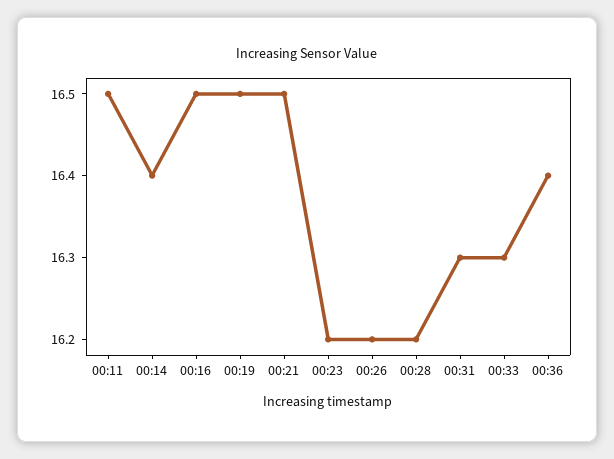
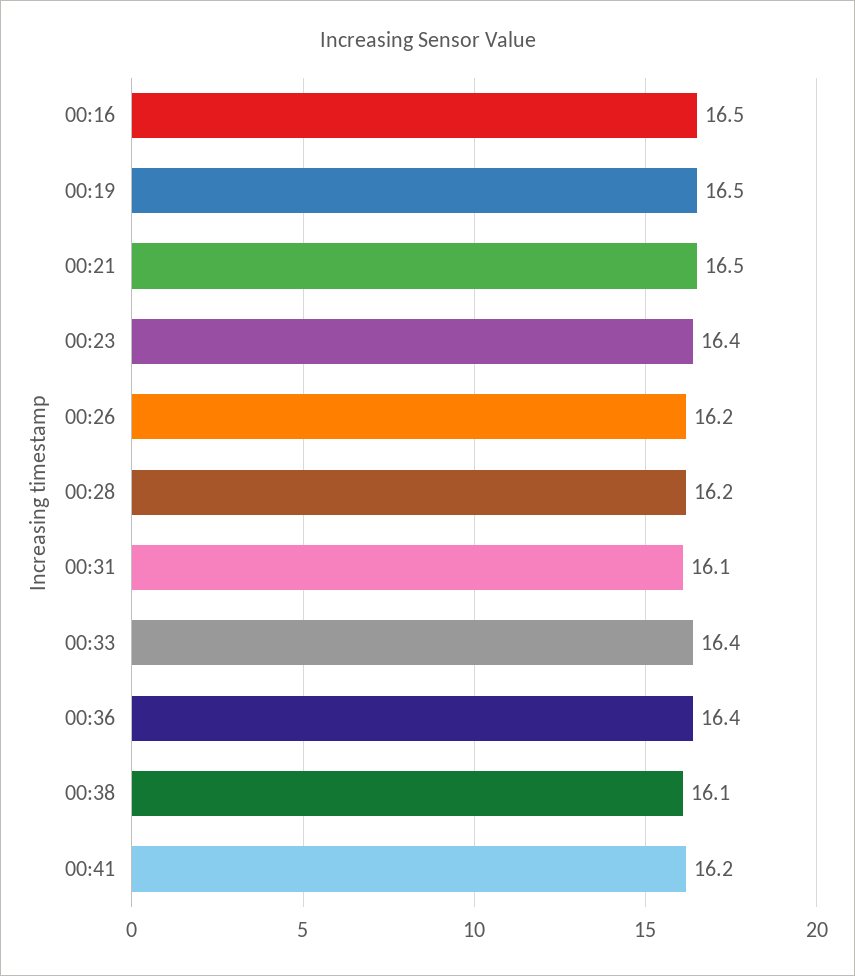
00:11: 16.5 -> none
00:14: 16.4 -> none
00:23: 16.2 -> 16.4
00:31: 16.3 -> 16.1
00:33: 16.3 -> 16.4
00:38: none -> 16.1
00:41: none -> 16.2

